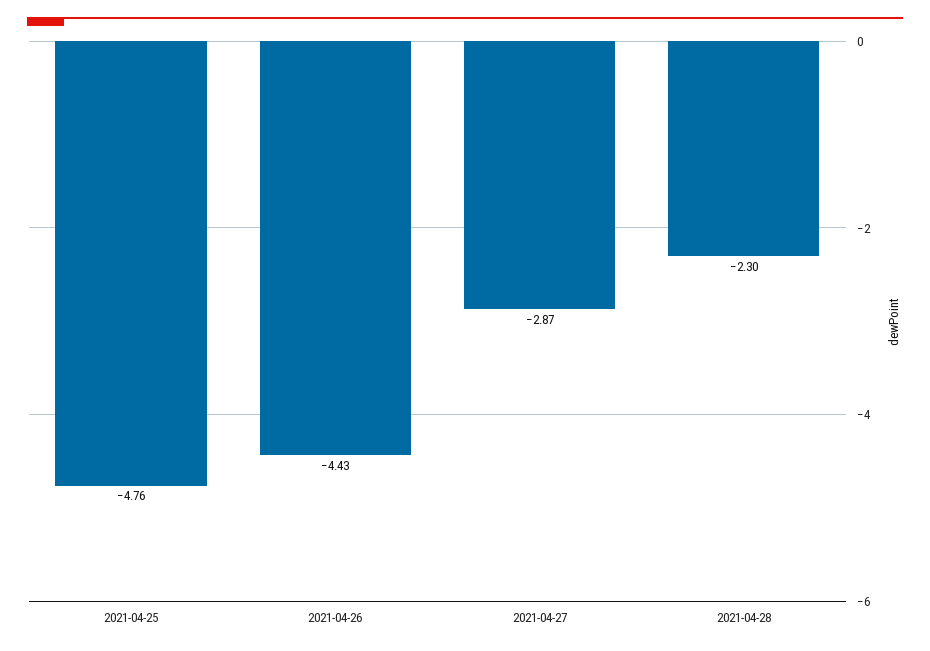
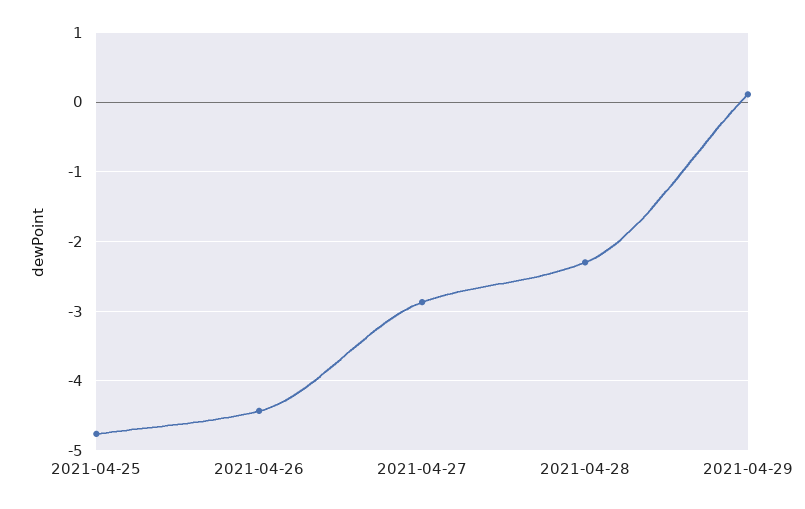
2021-04-29: none -> 0.1

